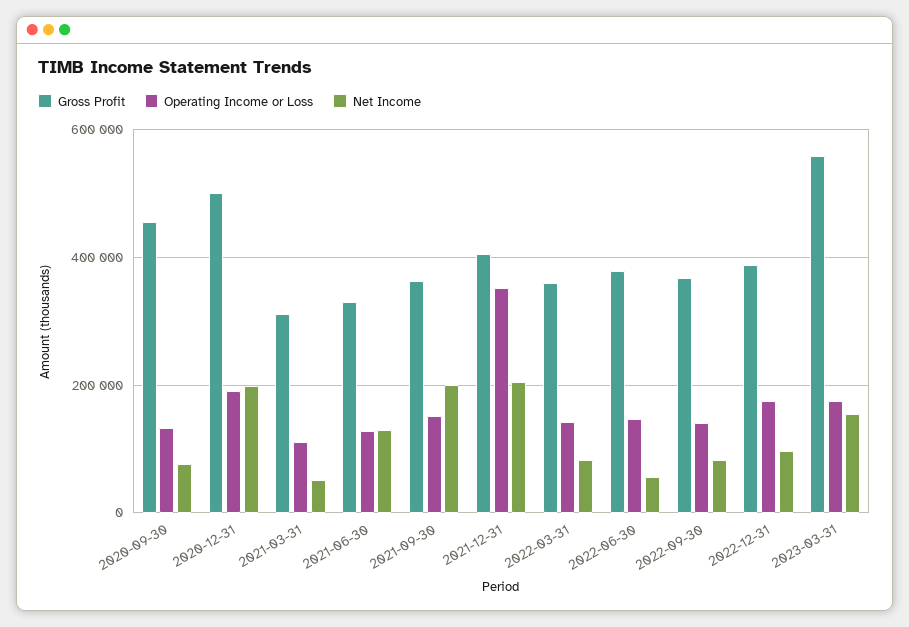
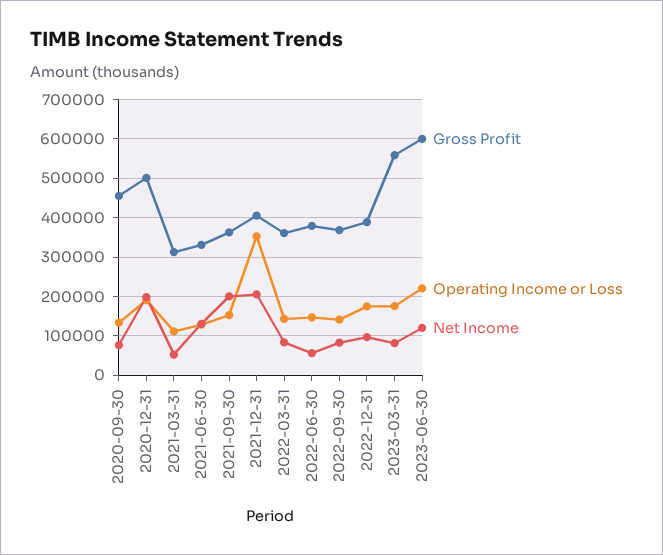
Net Income, 2023-03-31: 160000 -> 80000
Gross Profit, 2023-06-30: none -> 600000
Operating Income or Loss, 2023-06-30: none -> 220000
Net Income, 2023-06-30: none -> 120000

